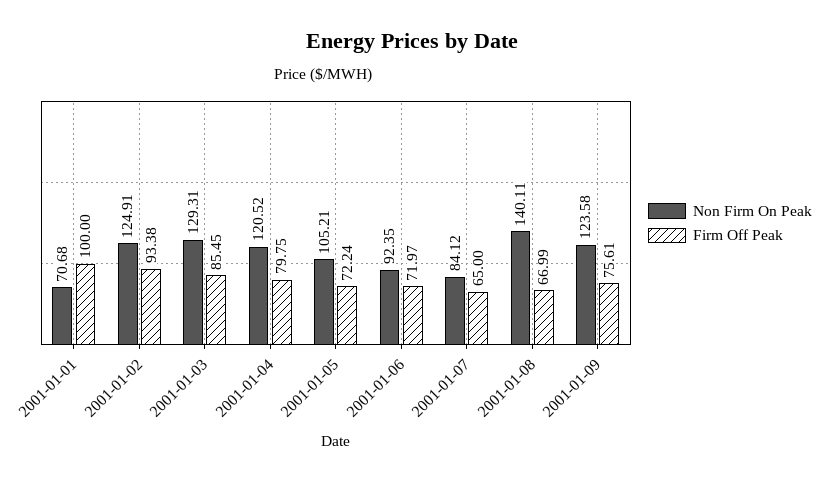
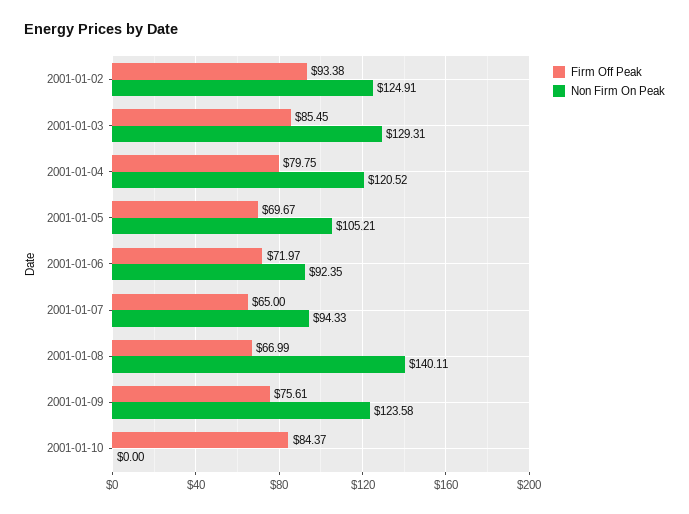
Non Firm On Peak, 2001-01-01: 70.68 -> none
Firm Off Peak, 2001-01-01: 100 -> none
Firm Off Peak, 2001-01-05: 72.24 -> 69.67
Non Firm On Peak, 2001-01-07: 84.12 -> 94.33
Firm Off Peak, 2001-01-10: none -> 84.37
Non Firm On Peak, 2001-01-10: none -> 0

